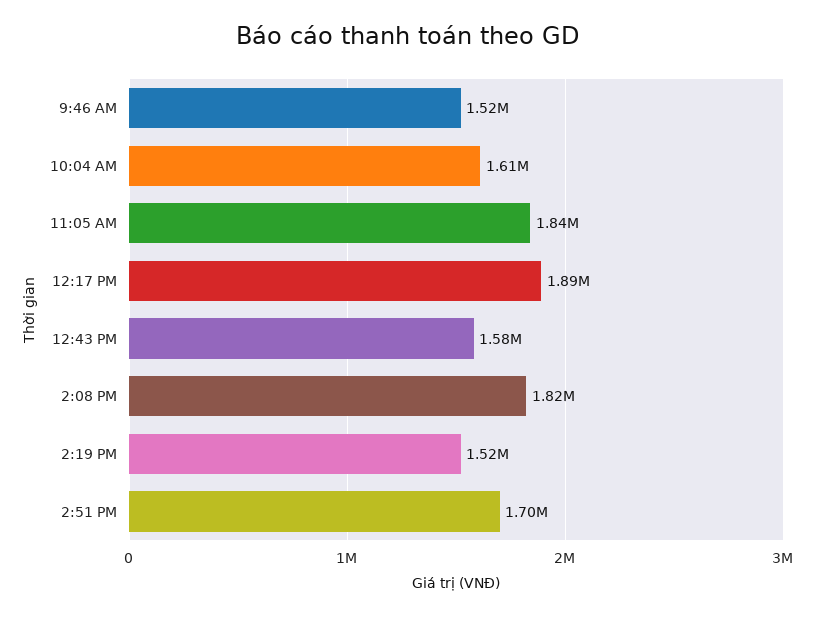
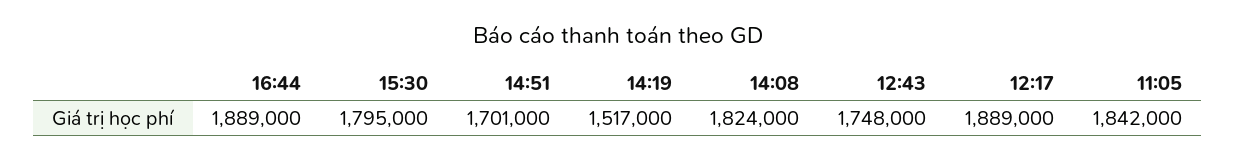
9:46 AM: 1520000 -> none
10:04 AM: 1610000 -> none
12:43 PM: 1580000 -> 1748000
16:44: none -> 1889000
15:30: none -> 1795000

